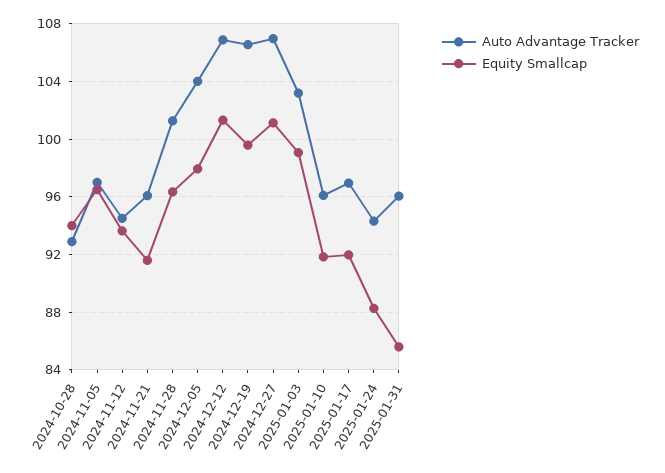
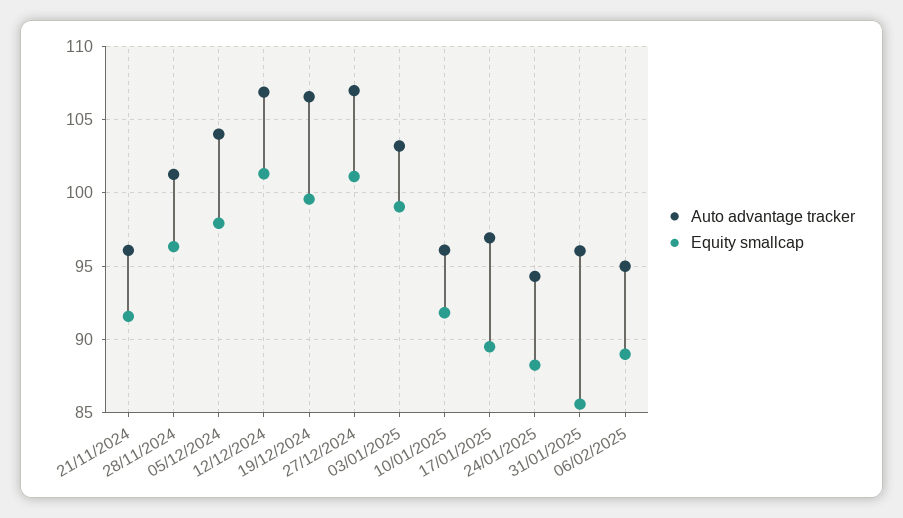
Auto Advantage Tracker, 2024-10-28: 93 -> none
Equity Smallcap, 2024-10-28: 94 -> none
Auto Advantage Tracker, 2024-11-05: 97 -> none
Equity Smallcap, 2024-11-05: 96.5 -> none
Auto Advantage Tracker, 2024-11-12: 94.5 -> none
Equity Smallcap, 2024-11-12: 93.5 -> none
Equity Smallcap, 2025-01-17: 92 -> 89.5
Auto Advantage Tracker, 06/02/2025: none -> 95
Equity Smallcap, 06/02/2025: none -> 89

